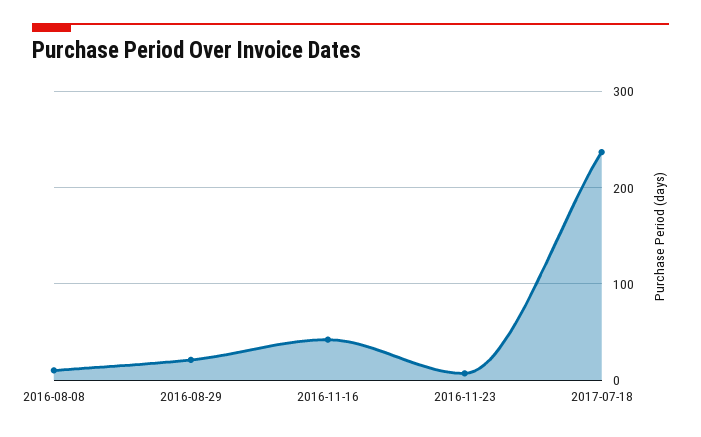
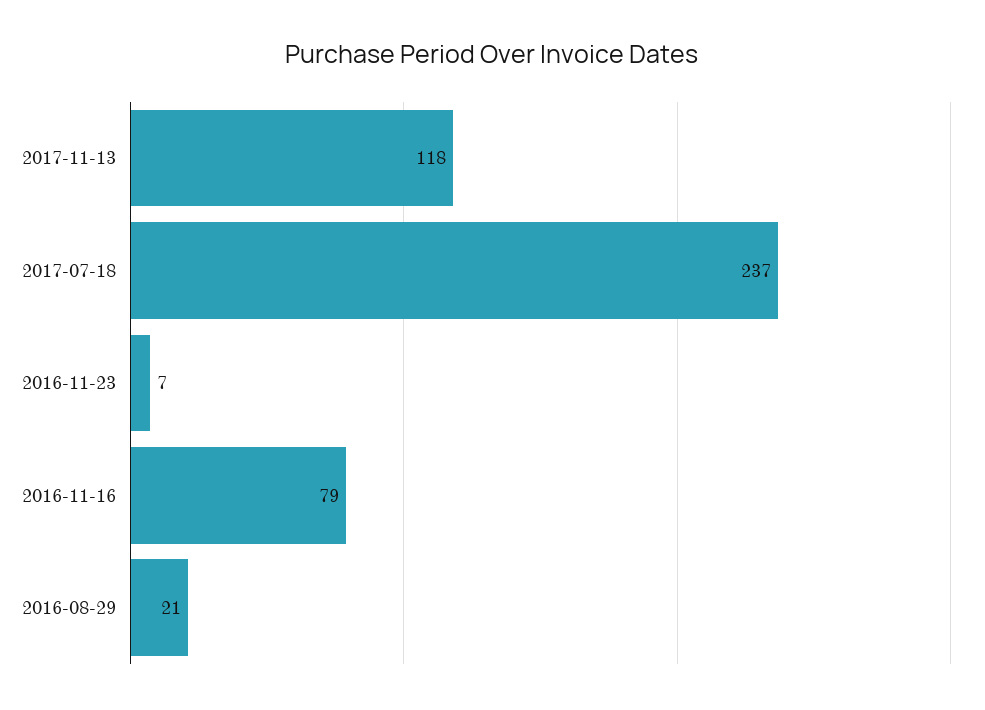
2016-08-08: 10 -> none
2016-11-16: 40 -> 79
2017-11-13: none -> 118

